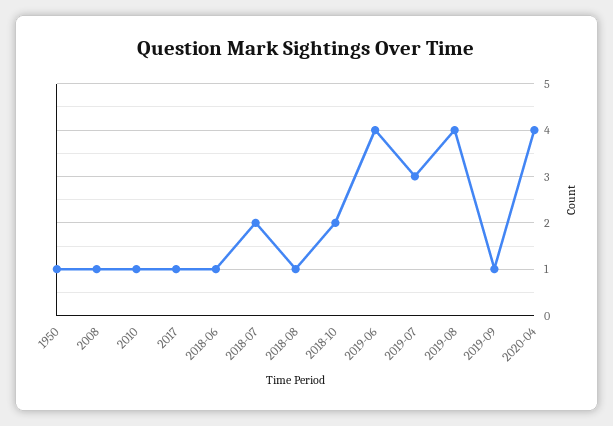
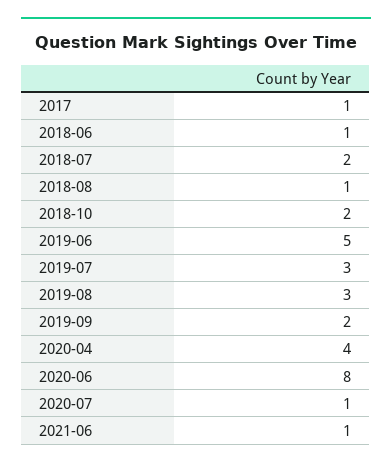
1950: 1 -> none
2008: 1 -> none
2010: 1 -> none
2019-06: 4 -> 5
2019-08: 4 -> 3
2019-09: 1 -> 2
2020-06: none -> 8
2020-07: none -> 1
2021-06: none -> 1

